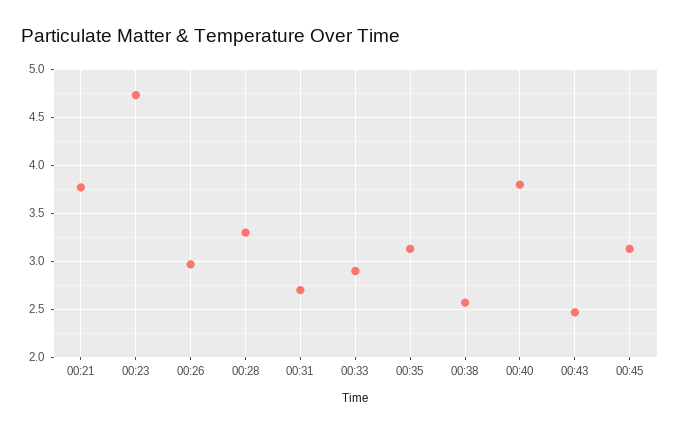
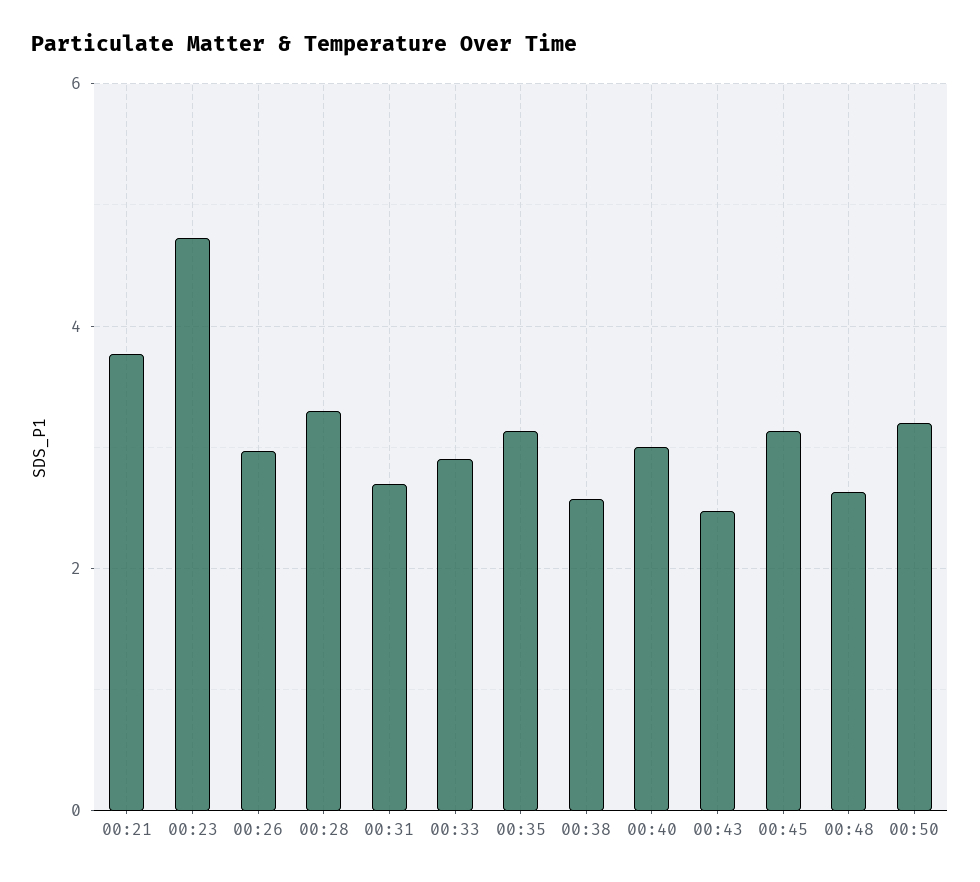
00:40: 3.8 -> 3
00:48: none -> 2.6
00:50: none -> 3.2

